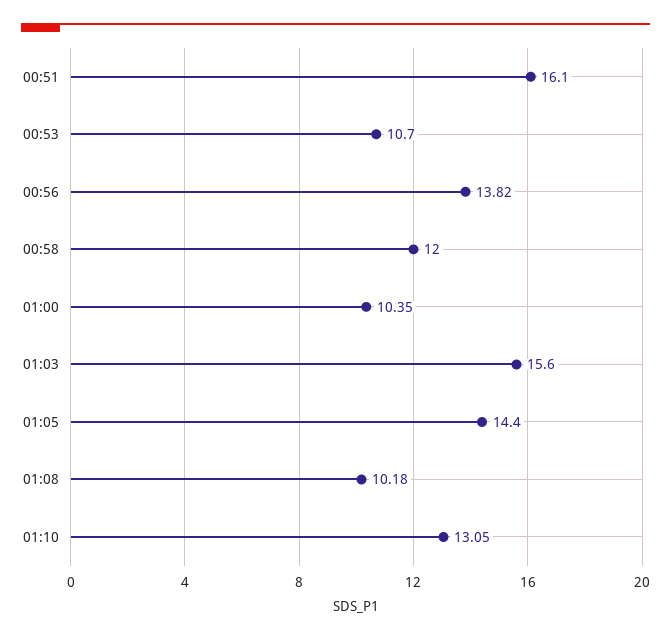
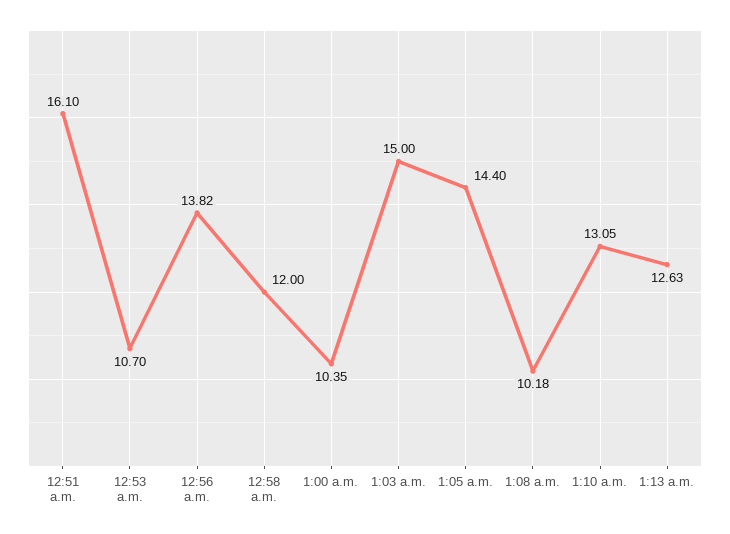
01:03: 15.6 -> 15
1:13 a.m.: none -> 12.63

